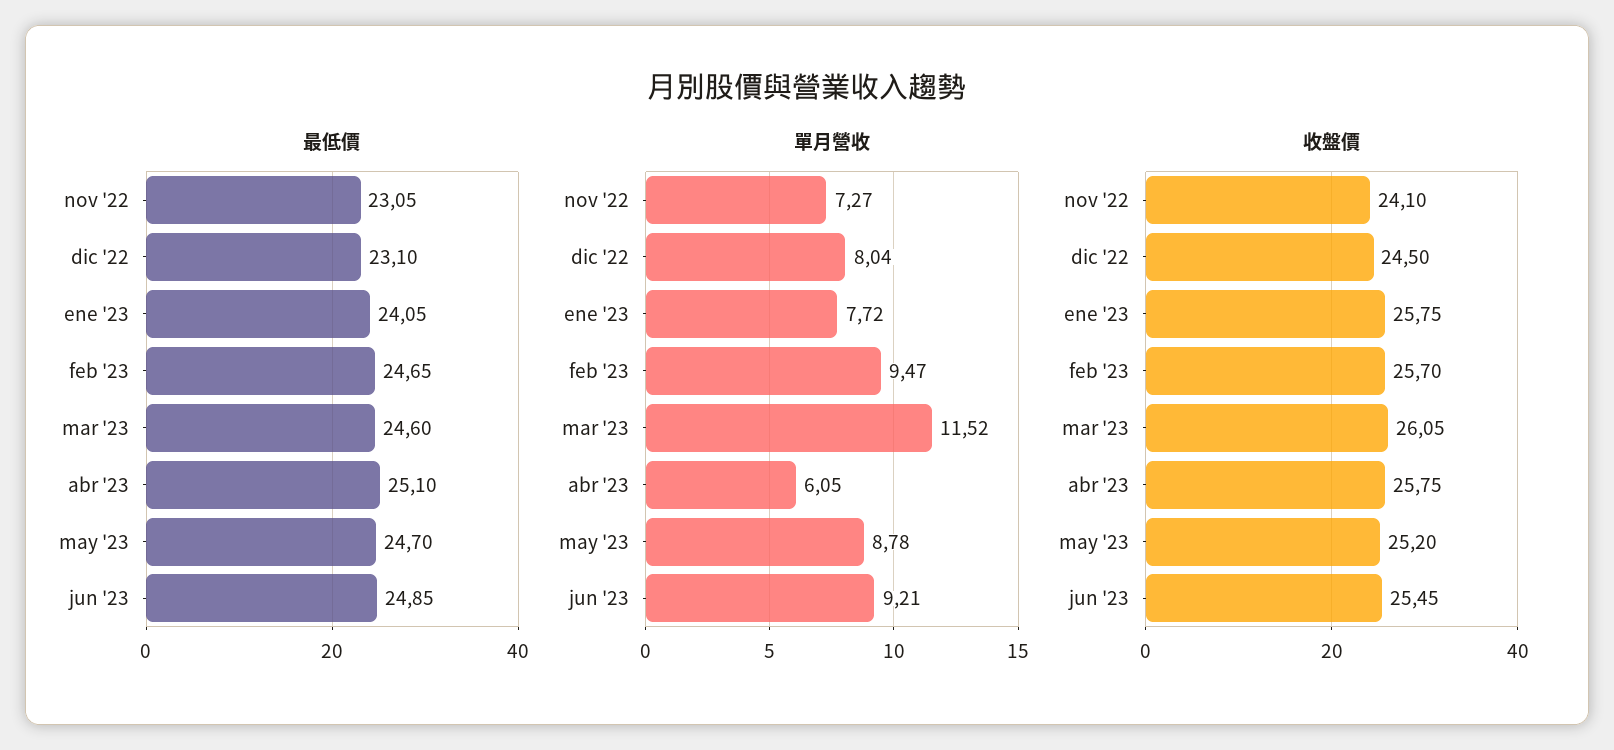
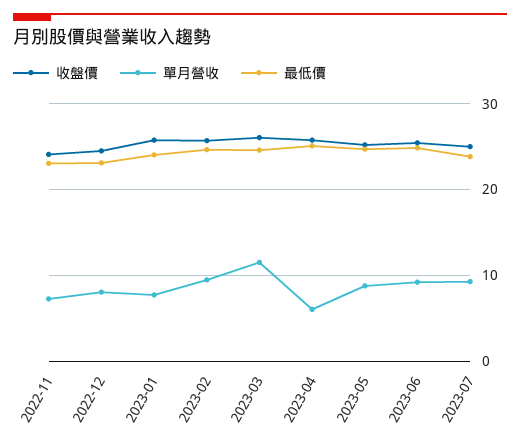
收盤價, 2023-07: none -> 25
單月營收, 2023-07: none -> 9
最低價, 2023-07: none -> 24

